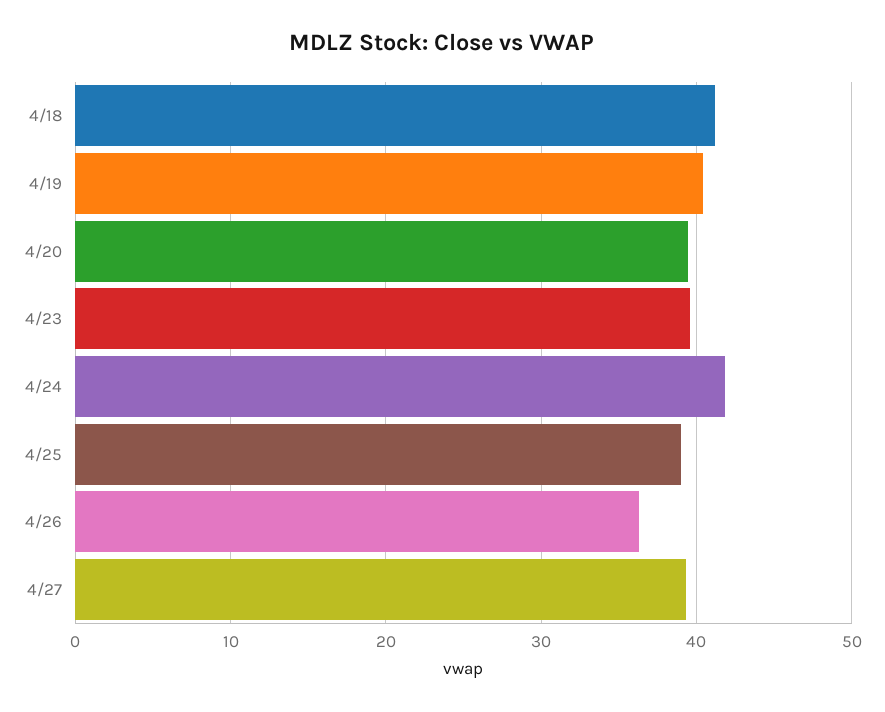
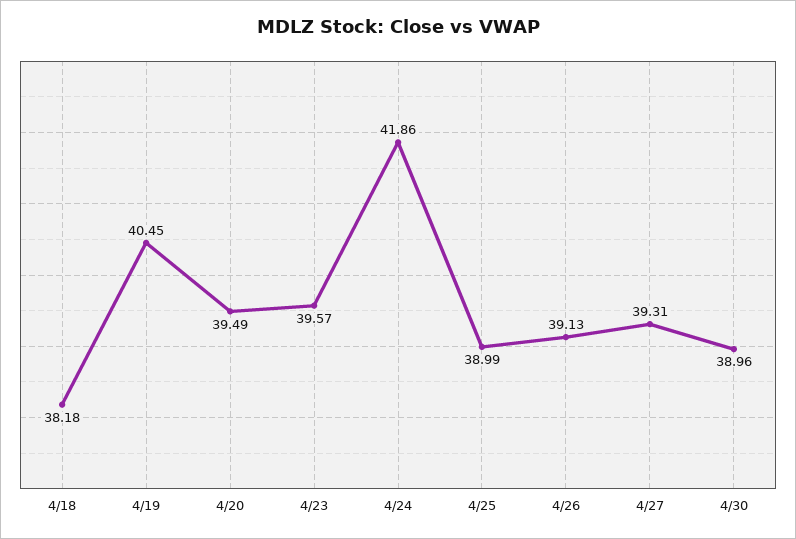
4/18: 41 -> 38.18
4/26: 36 -> 39.13
4/30: none -> 38.96

